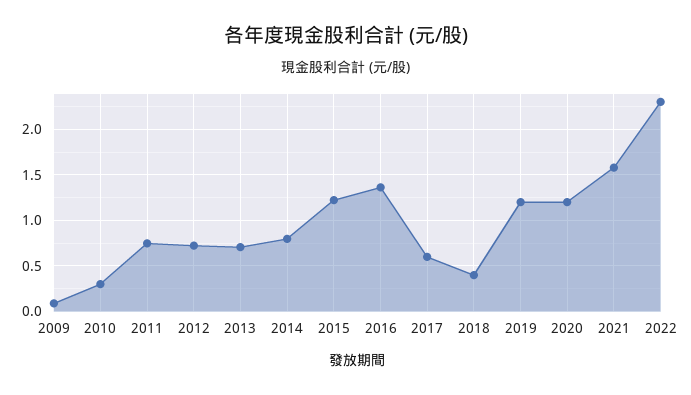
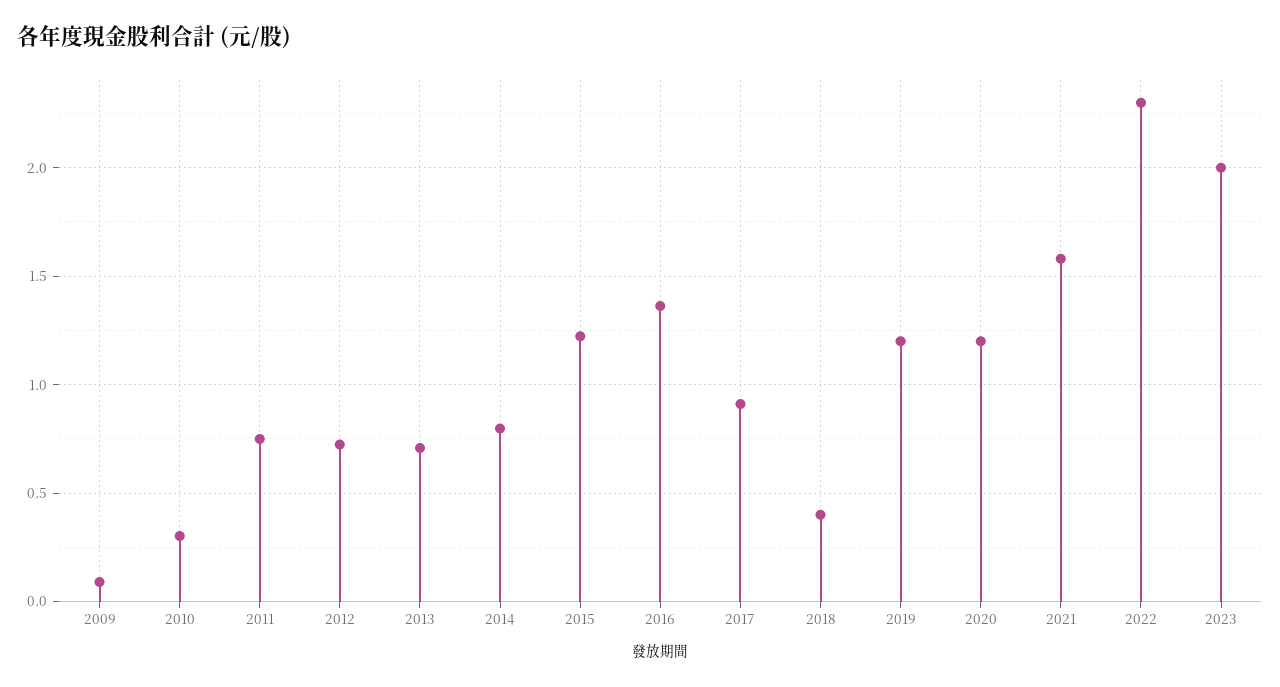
2017: 0.6 -> 0.9
2023: none -> 2

